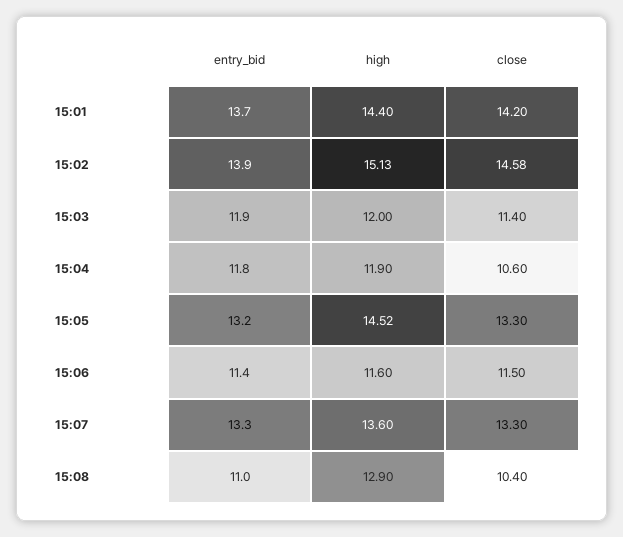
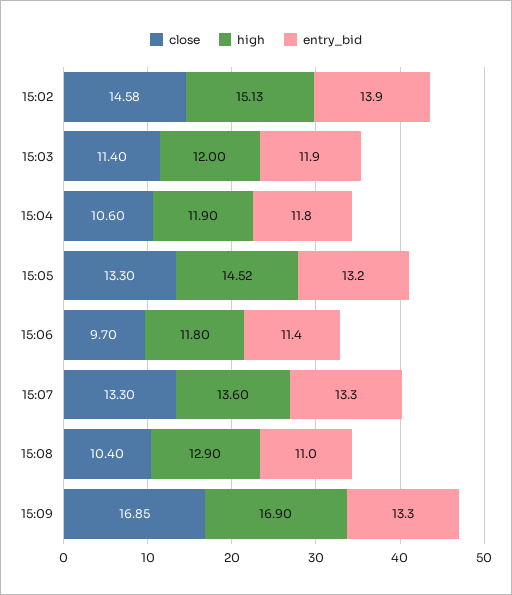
entry_bid, 15:01: 13.7 -> none
high, 15:01: 14.4 -> none
close, 15:01: 14.2 -> none
high, 15:06: 11.6 -> 11.8
close, 15:06: 11.5 -> 9.7
close, 15:09: none -> 16.85
high, 15:09: none -> 16.9
entry_bid, 15:09: none -> 13.3

